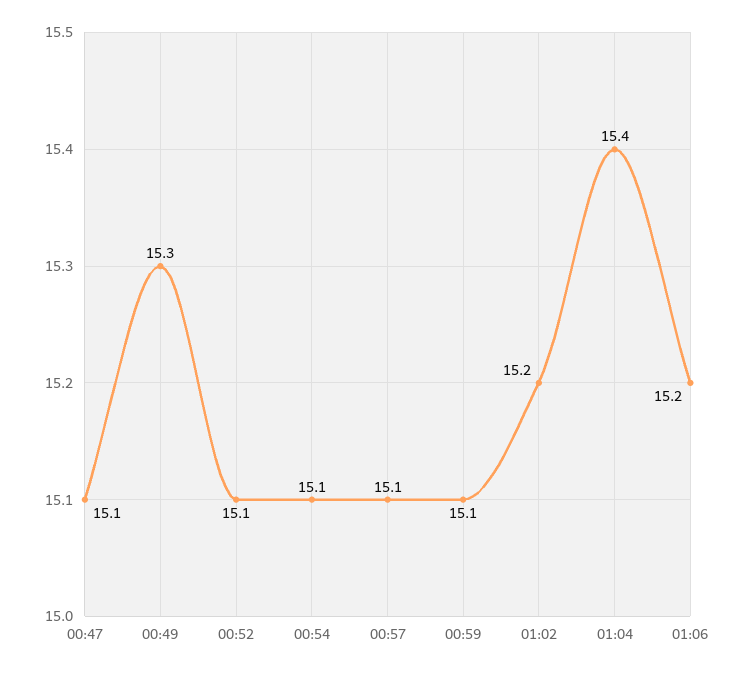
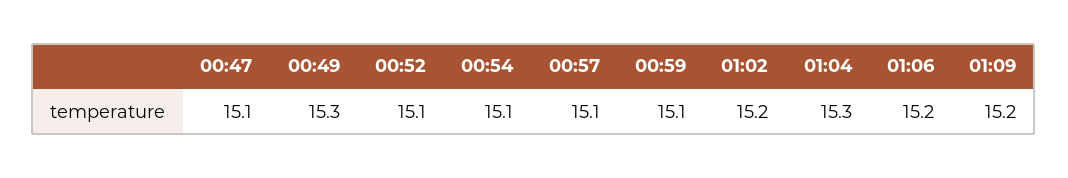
01:04: 15.4 -> 15.3
01:09: none -> 15.2

